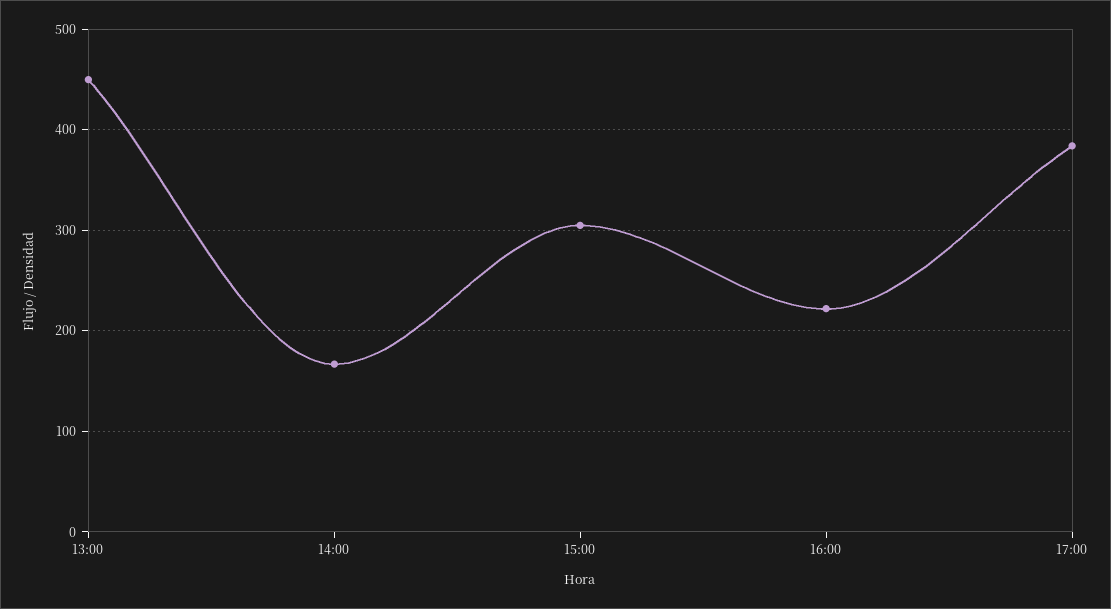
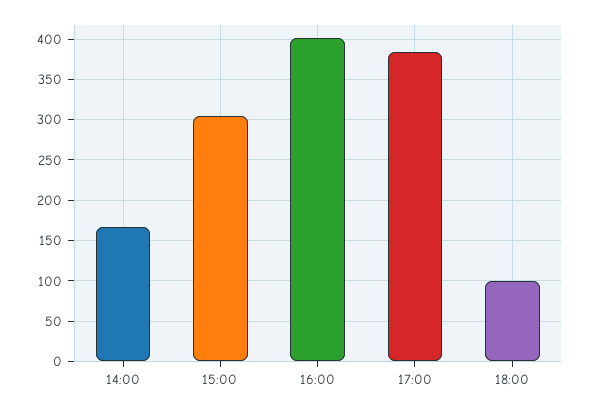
13:00: 450 -> none
16:00: 220 -> 400
18:00: none -> 100

